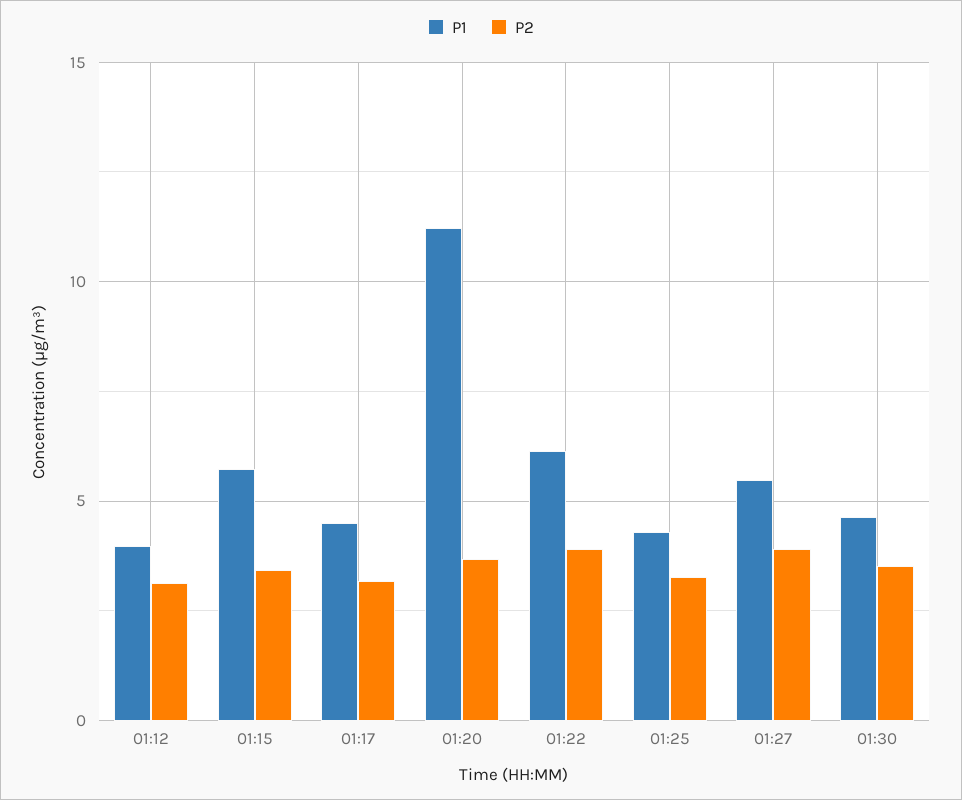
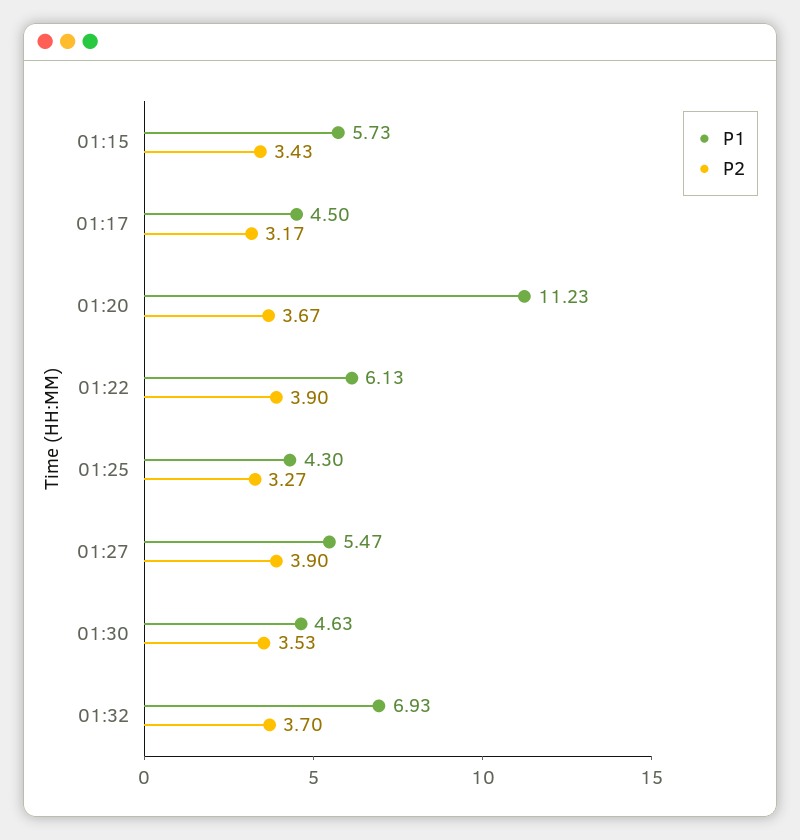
P1, 01:12: 4 -> none
P2, 01:12: 3 -> none
P1, 01:32: none -> 6.93
P2, 01:32: none -> 3.7

